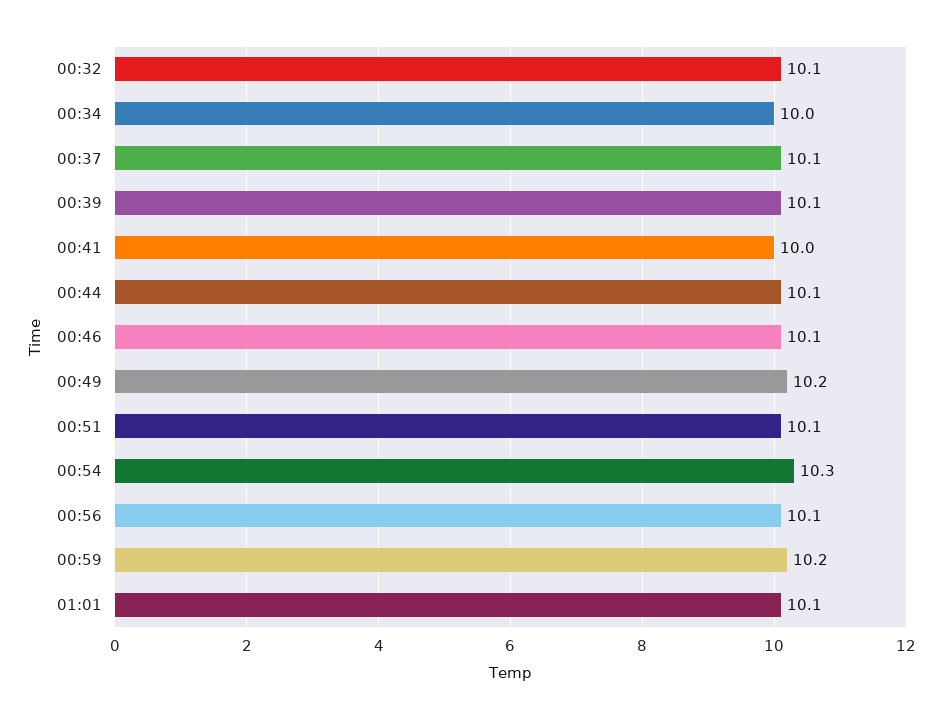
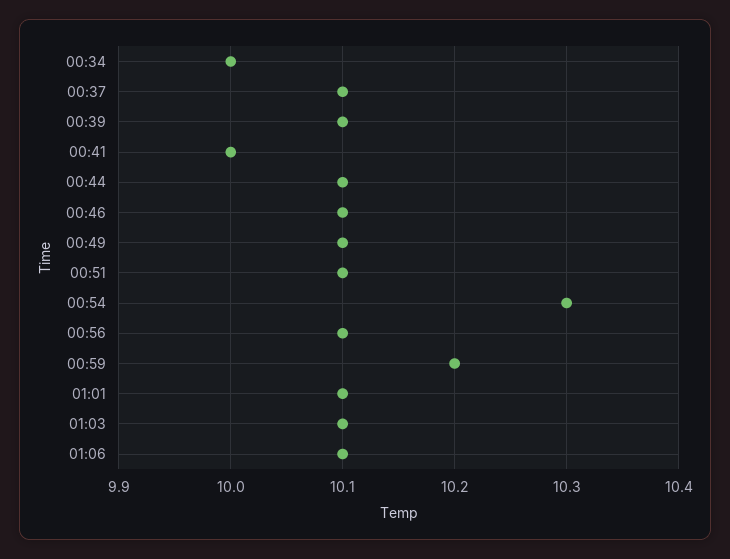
00:32: 10.1 -> none
00:49: 10.2 -> 10.1
01:03: none -> 10.1
01:06: none -> 10.1

